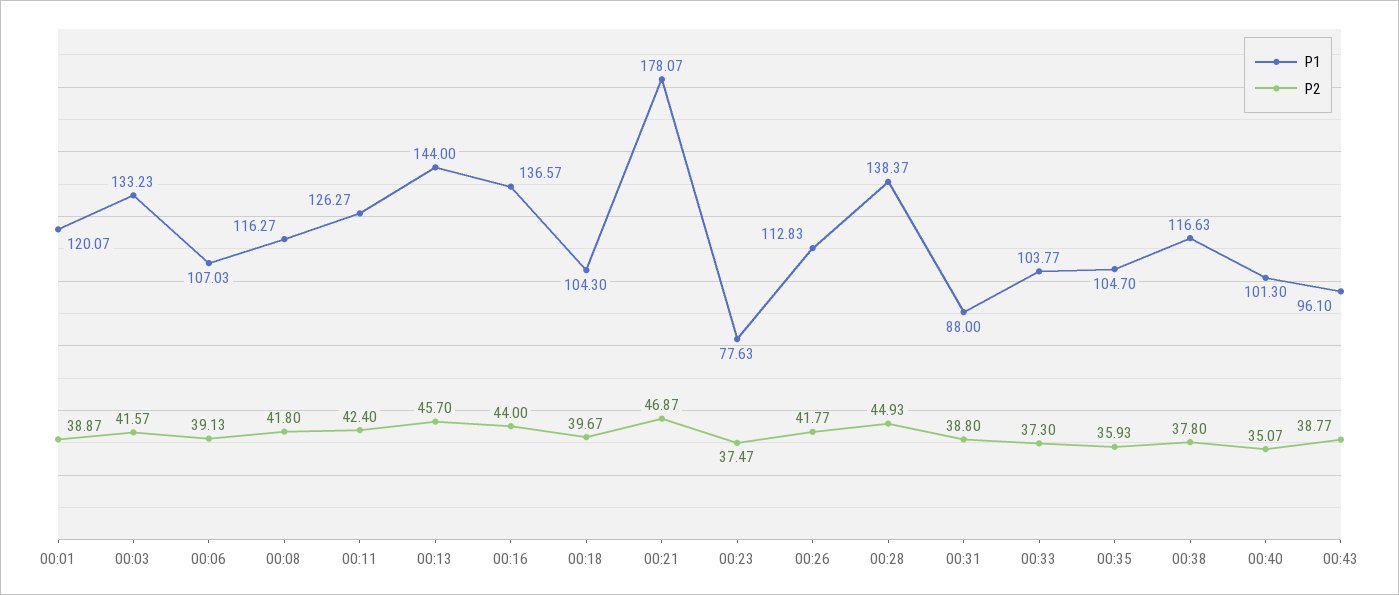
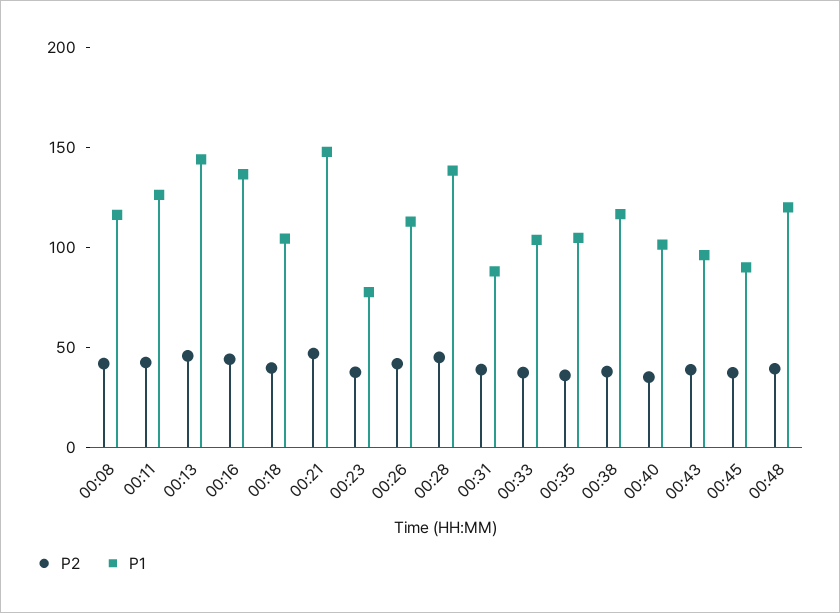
P1, 00:01: 120.07 -> none
P2, 00:01: 38.87 -> none
P1, 00:03: 133.23 -> none
P2, 00:03: 41.57 -> none
P1, 00:06: 107.03 -> none
P2, 00:06: 39.13 -> none
P1, 00:21: 178.07 -> 150
P2, 00:45: none -> 40
P1, 00:45: none -> 90
P2, 00:48: none -> 40
P1, 00:48: none -> 120

